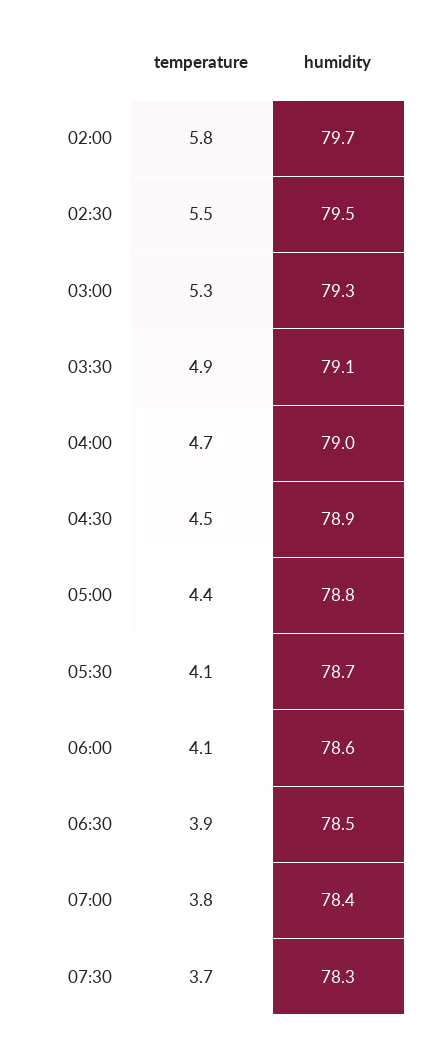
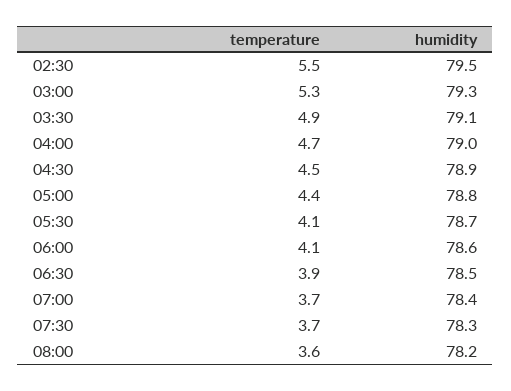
temperature, 02:00: 5.8 -> none
humidity, 02:00: 79.7 -> none
temperature, 07:00: 3.8 -> 3.7
temperature, 08:00: none -> 3.6
humidity, 08:00: none -> 78.2

